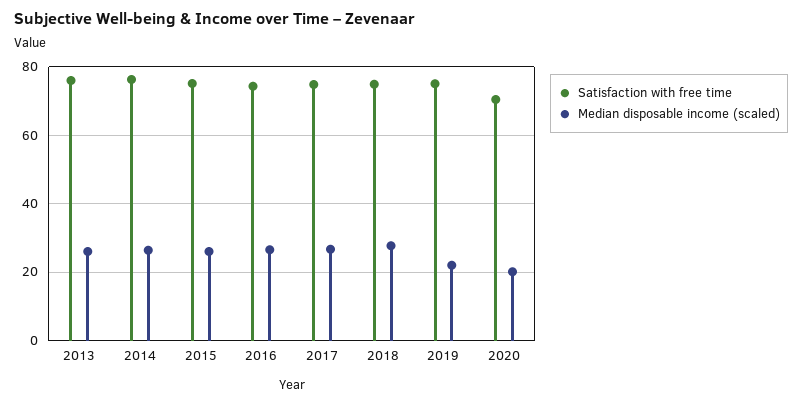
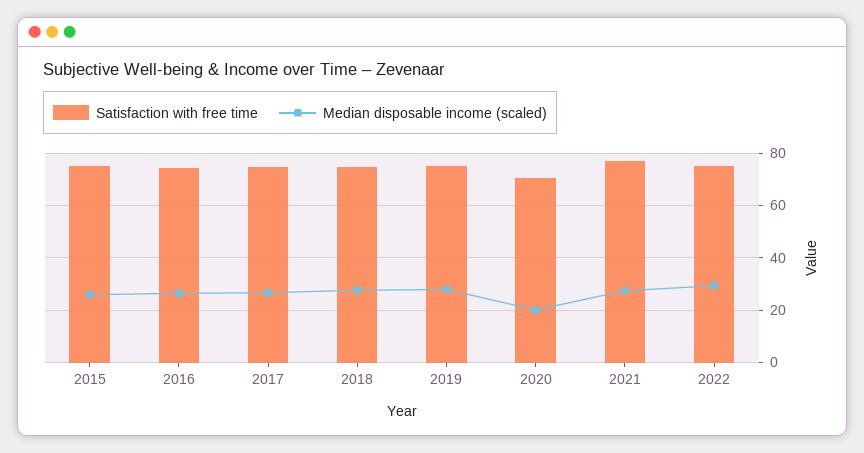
Satisfaction with free time, 2013: 76 -> none
Median disposable income (scaled), 2013: 26 -> none
Satisfaction with free time, 2014: 76 -> none
Median disposable income (scaled), 2014: 26 -> none
Median disposable income (scaled), 2019: 22 -> 27.5
Satisfaction with free time, 2021: none -> 77.5
Median disposable income (scaled), 2021: none -> 27.5
Satisfaction with free time, 2022: none -> 75
Median disposable income (scaled), 2022: none -> 30

